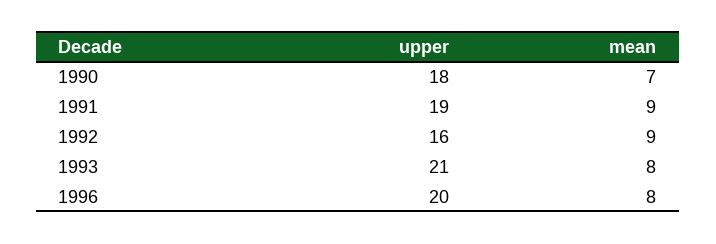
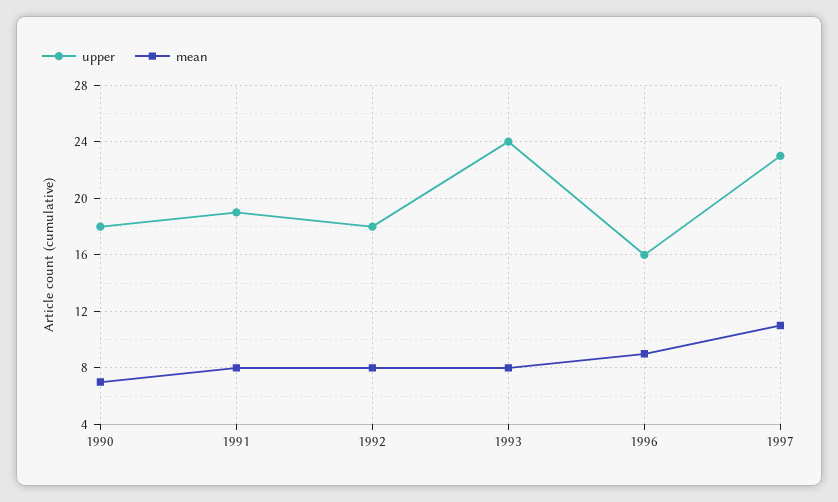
mean, 1991: 9 -> 8
upper, 1992: 16 -> 18
mean, 1992: 9 -> 8
upper, 1993: 21 -> 24
upper, 1996: 20 -> 16
mean, 1996: 8 -> 9
upper, 1997: none -> 23
mean, 1997: none -> 11

